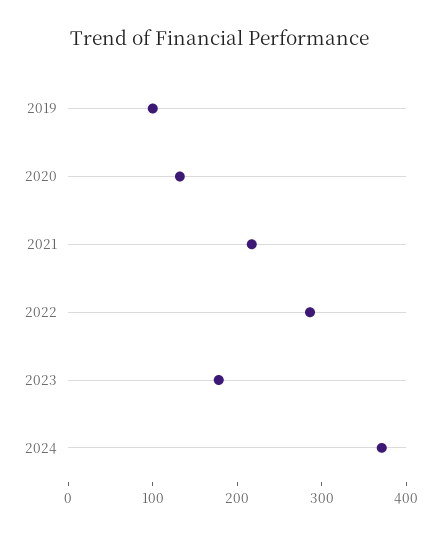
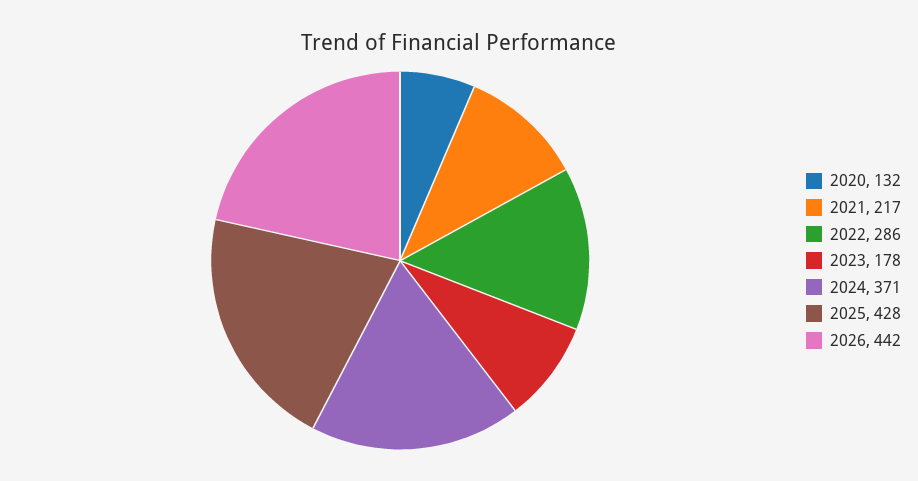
2019: 100 -> none
2025: none -> 428
2026: none -> 442

